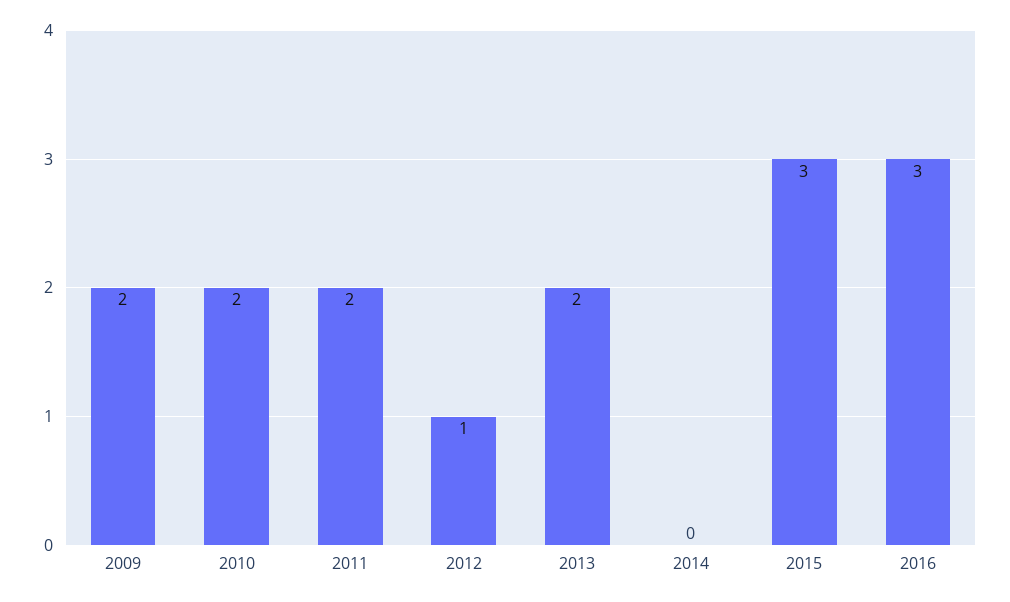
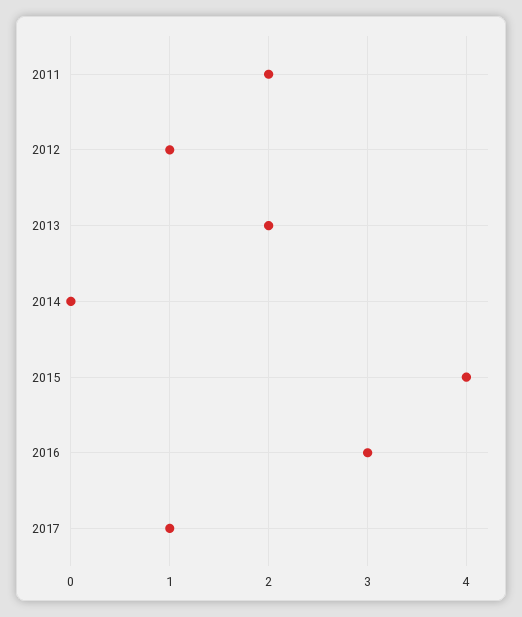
2009: 2 -> none
2010: 2 -> none
2015: 3 -> 4
2017: none -> 1

